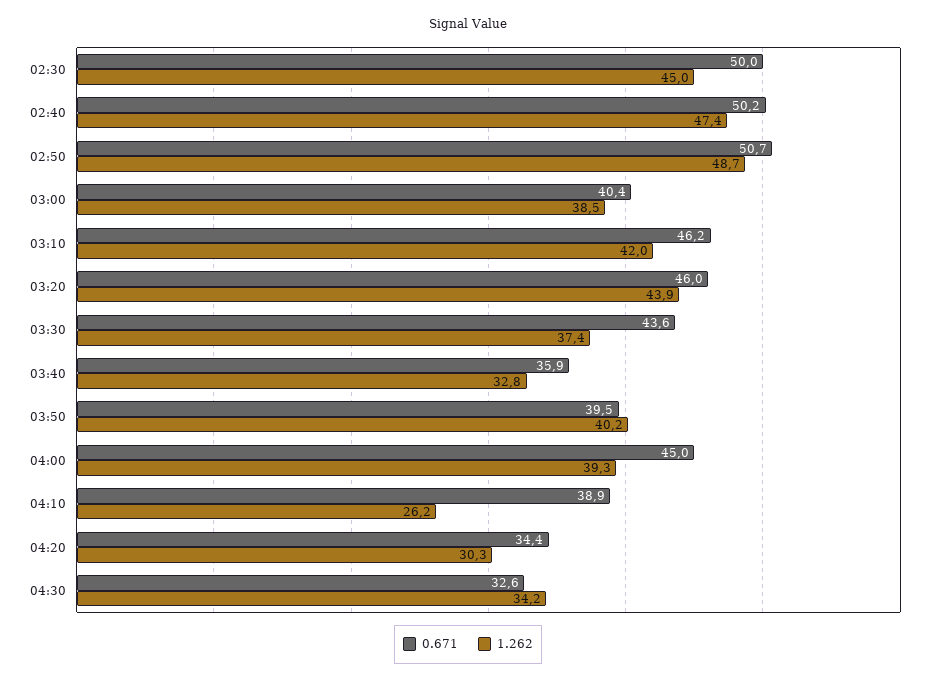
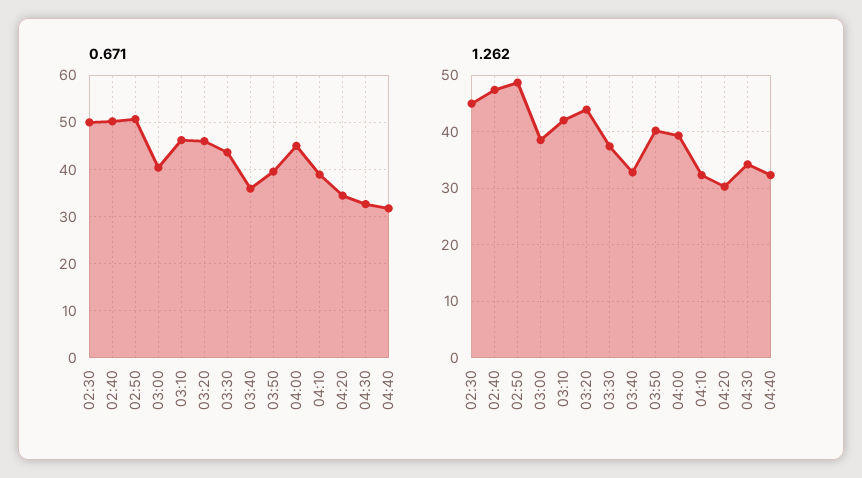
1.262, 04:10: 26.2 -> 32
0.671, 04:40: none -> 32
1.262, 04:40: none -> 32

